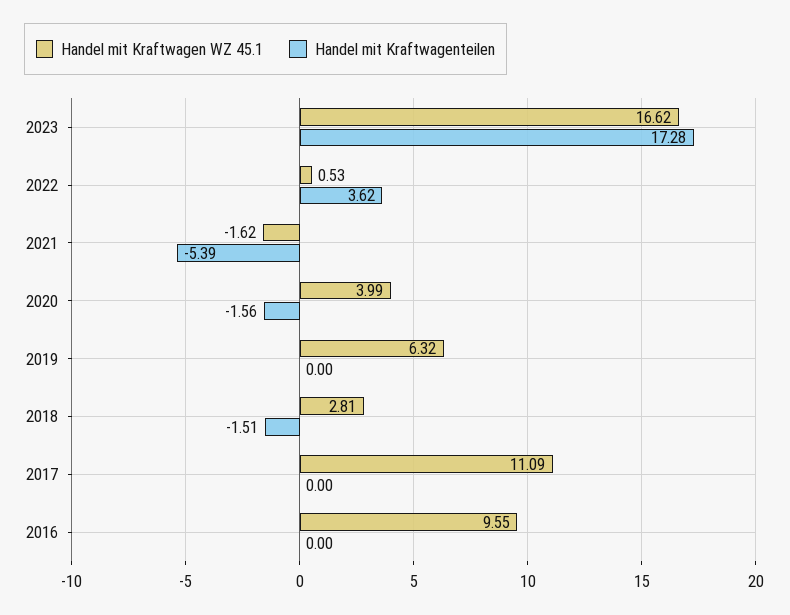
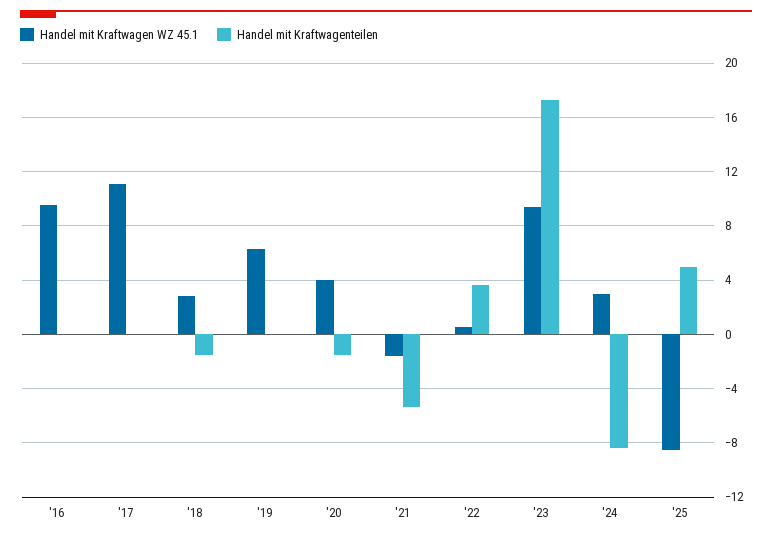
Handel mit Kraftwagen WZ 45.1, 2023: 16.62 -> 9.5
Handel mit Kraftwagen WZ 45.1, '24: none -> 3
Handel mit Kraftwagenteilen, '24: none -> -8.5
Handel mit Kraftwagen WZ 45.1, '25: none -> -8.5
Handel mit Kraftwagenteilen, '25: none -> 5

